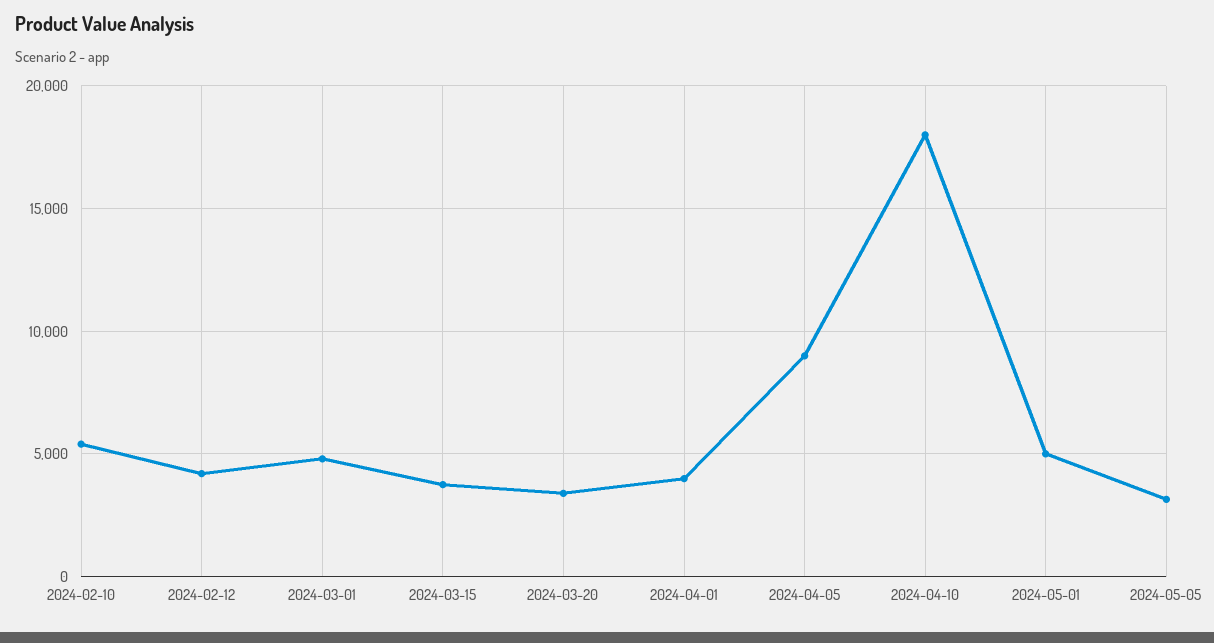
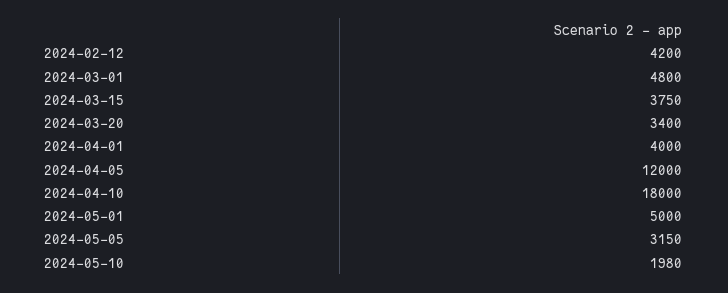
2024-02-10: 5500 -> none
2024-04-05: 9000 -> 12000
2024-05-10: none -> 1980

